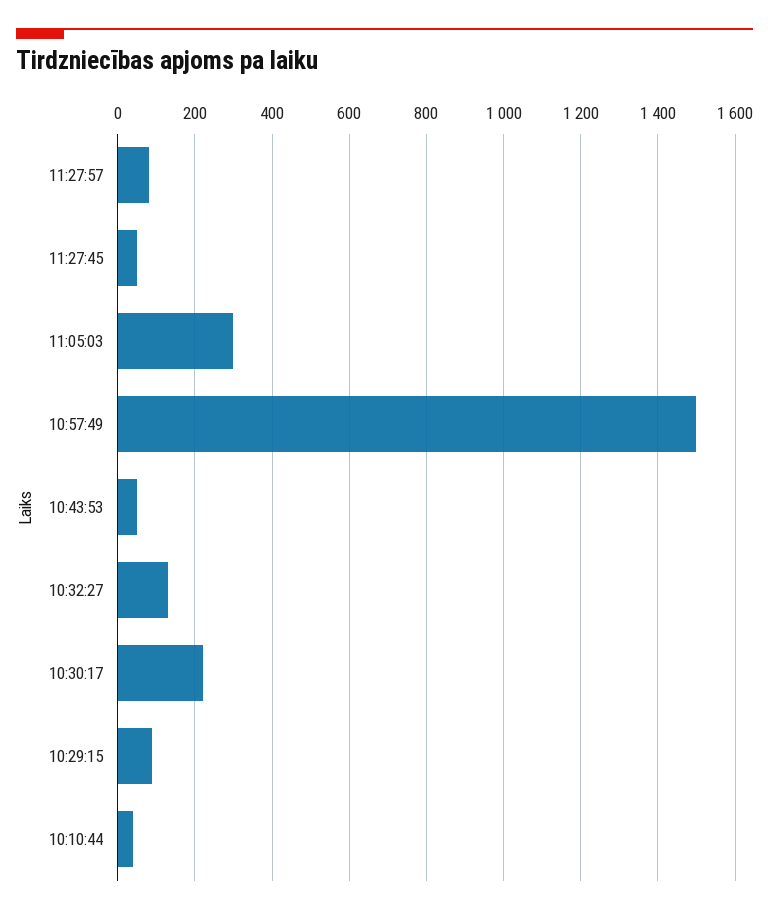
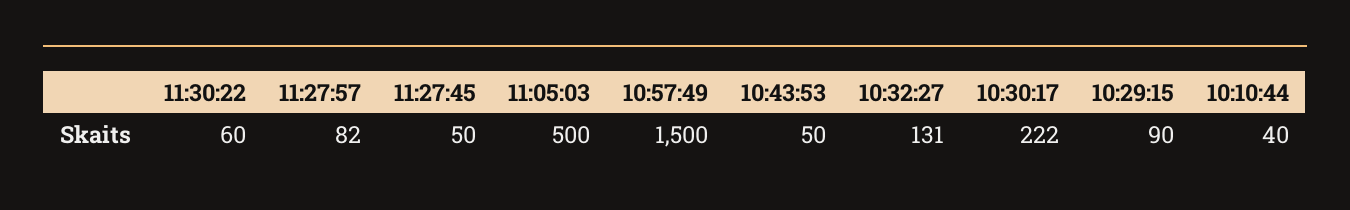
11:05:03: 300 -> 500
11:30:22: none -> 60

